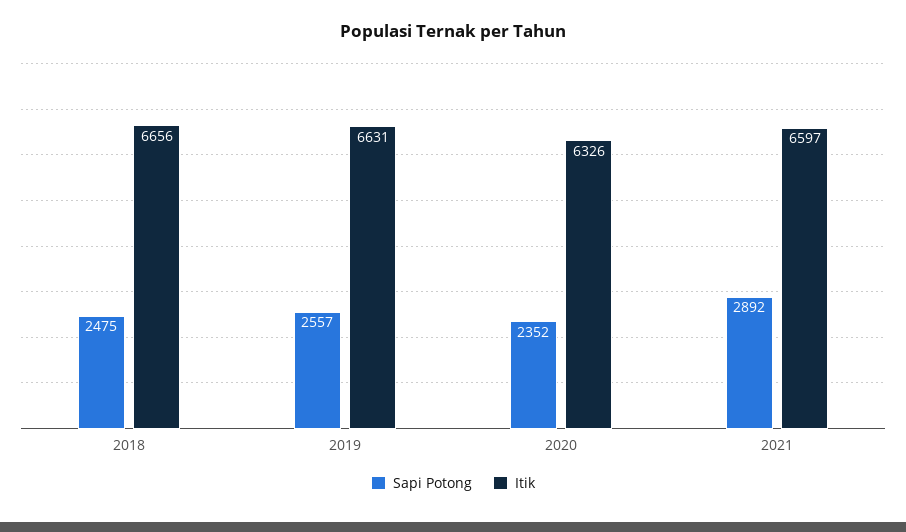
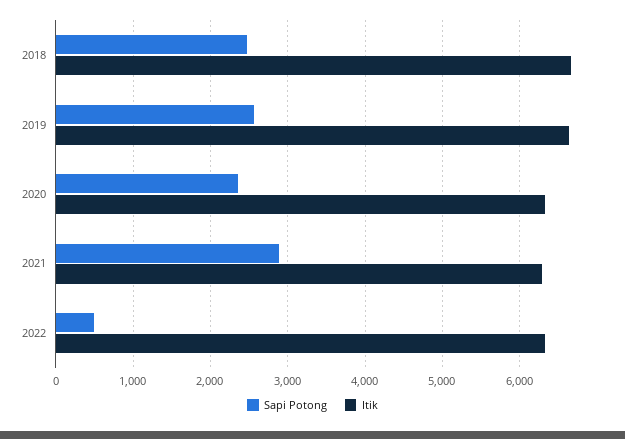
Itik, 2021: 6597 -> 6300
Sapi Potong, 2022: none -> 500
Itik, 2022: none -> 6300

